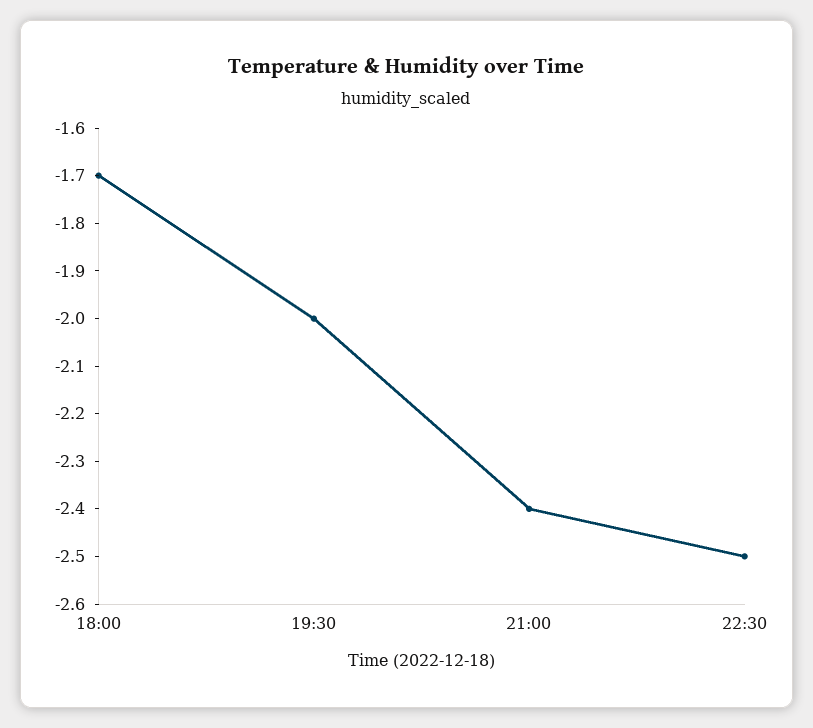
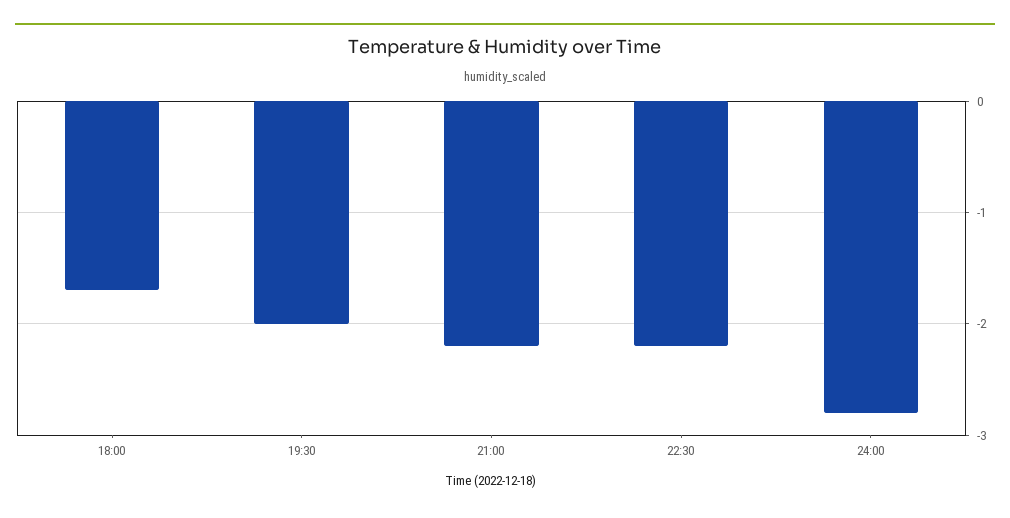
21:00: -2.4 -> -2.2
22:30: -2.5 -> -2.2
24:00: none -> -2.8

